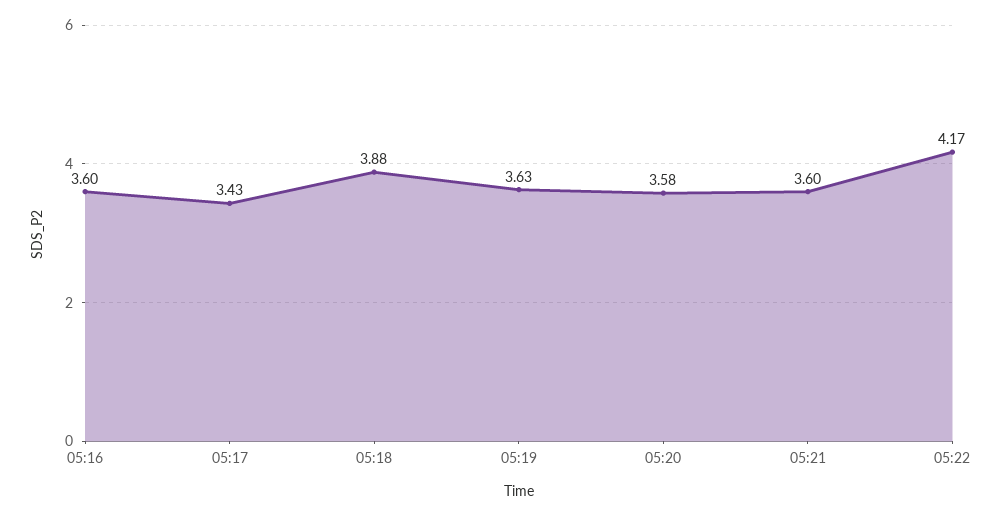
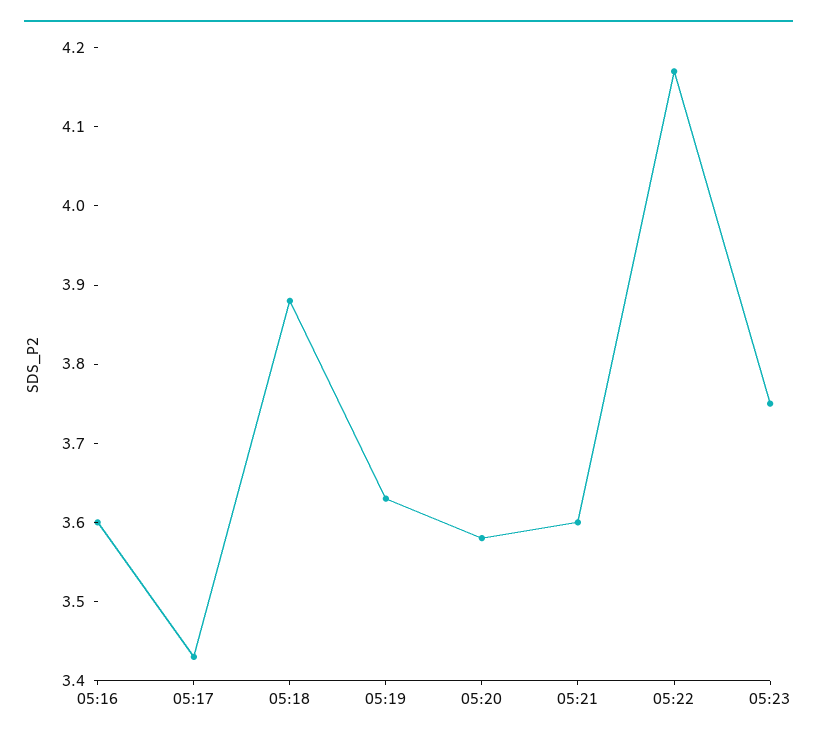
05:23: none -> 3.75

